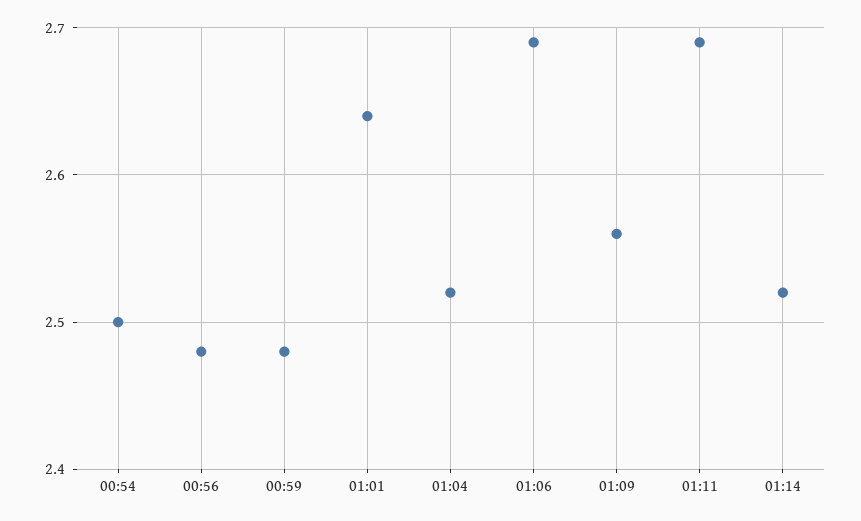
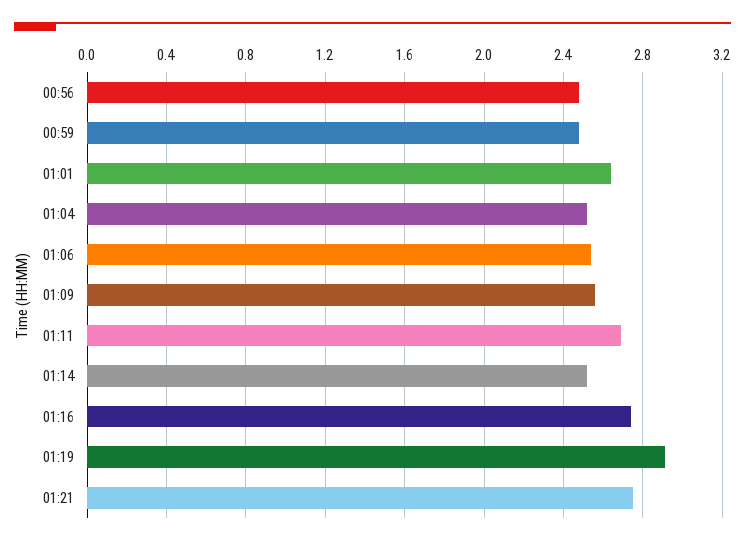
00:54: 2.5 -> none
01:06: 2.69 -> 2.55
01:16: none -> 2.75
01:19: none -> 2.9
01:21: none -> 2.75

